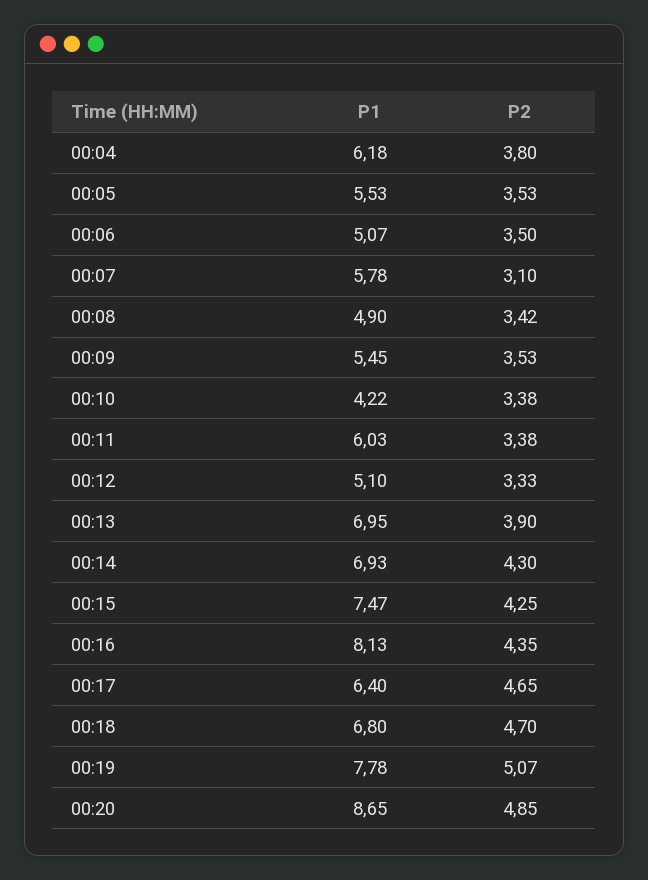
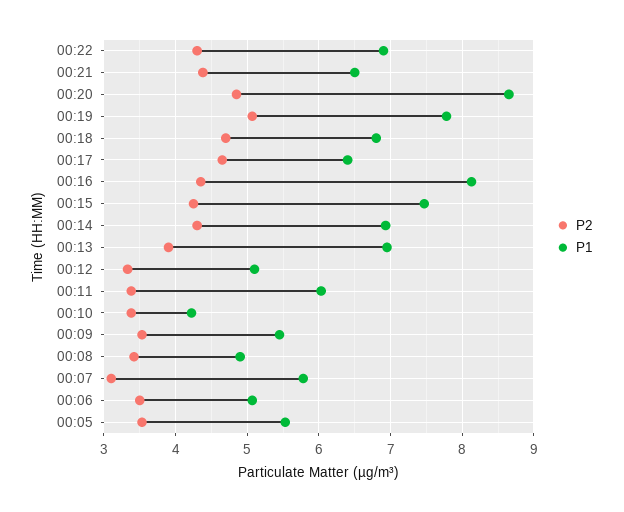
P1, 00:04: 6.18 -> none
P2, 00:04: 3.8 -> none
P2, 00:22: none -> 4.3
P1, 00:22: none -> 6.9
P2, 00:21: none -> 4.4
P1, 00:21: none -> 6.5

